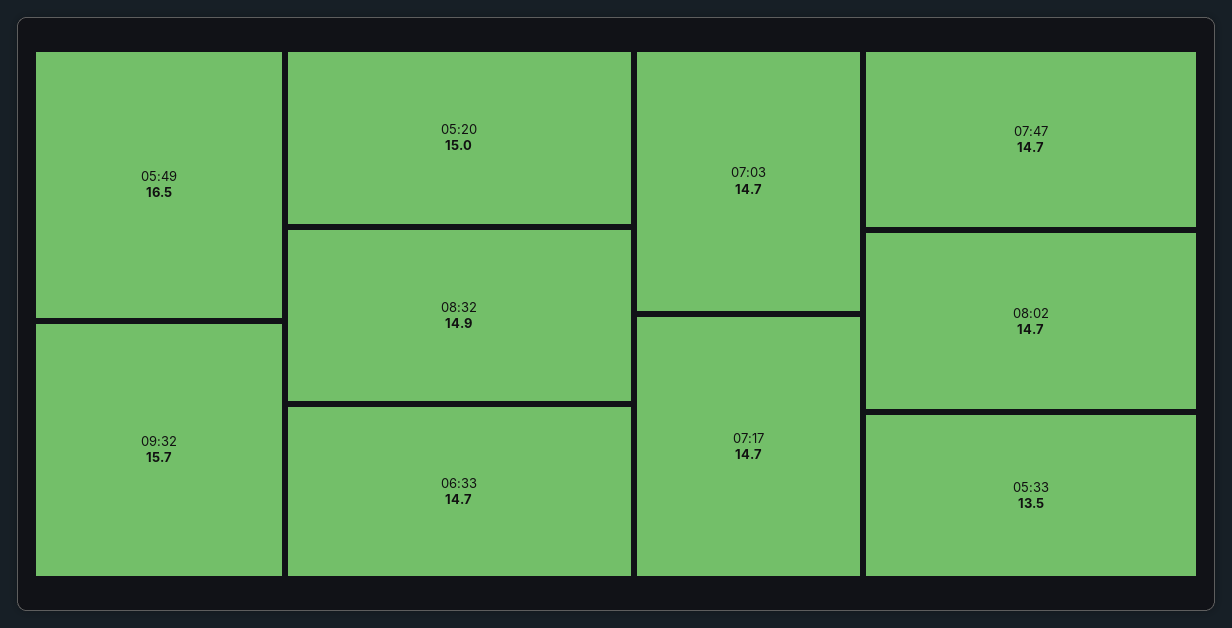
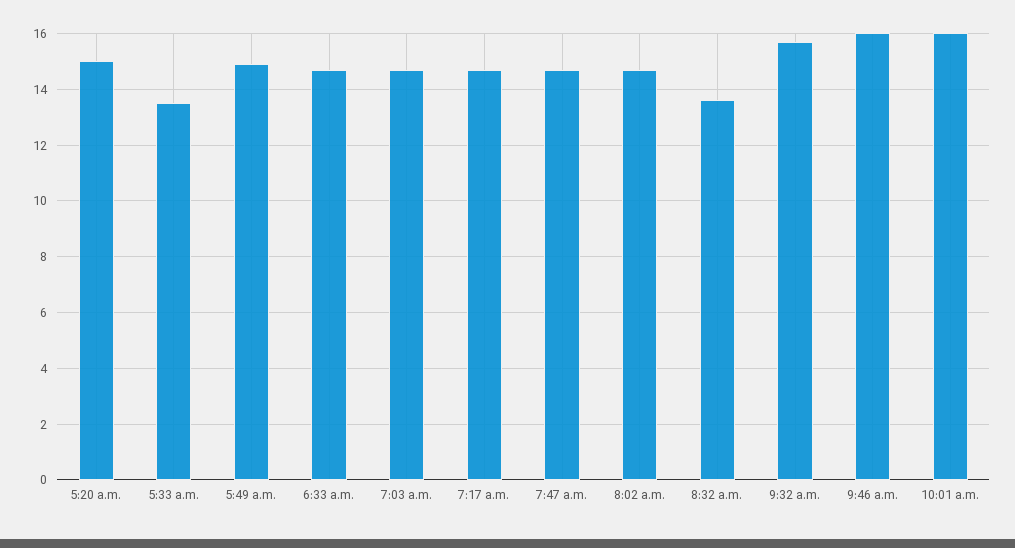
05:49: 16.5 -> 15
08:32: 14.9 -> 13.5
9:46 a.m.: none -> 16
10:01 a.m.: none -> 16

